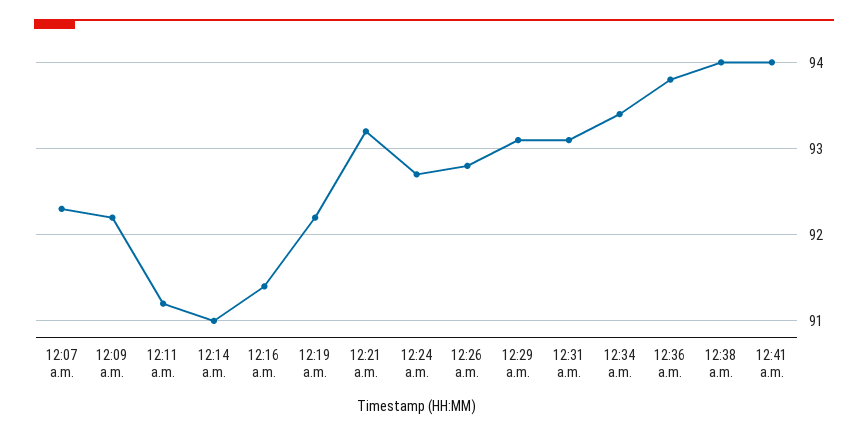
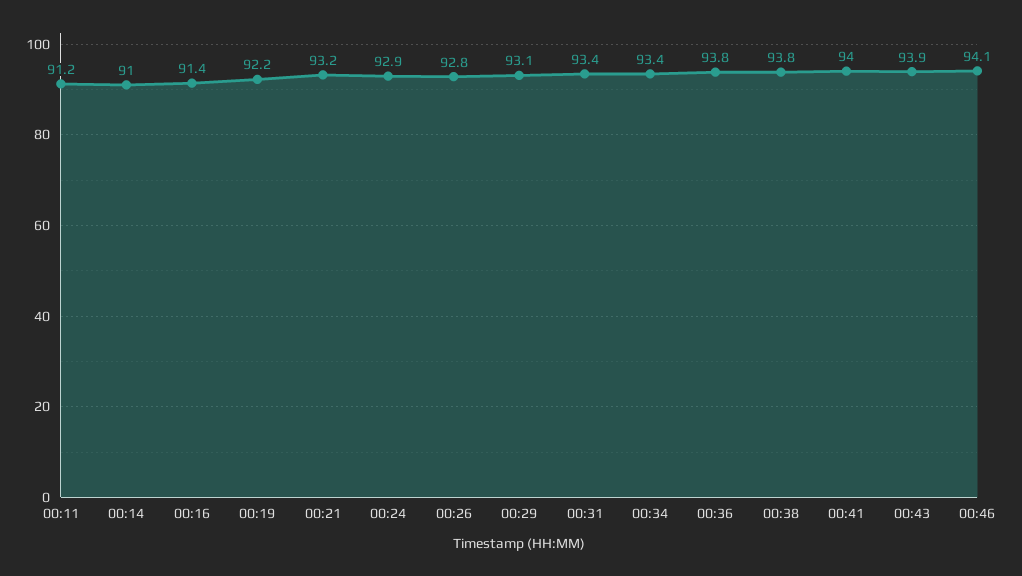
12:07 a.m.: 92.3 -> none
12:09 a.m.: 92.2 -> none
12:24 a.m.: 92.7 -> 92.9
12:31 a.m.: 93.1 -> 93.4
12:38 a.m.: 94 -> 93.8
00:43: none -> 93.9
00:46: none -> 94.1

